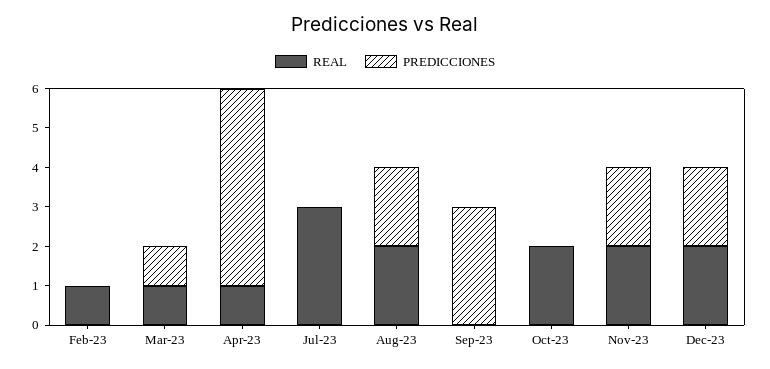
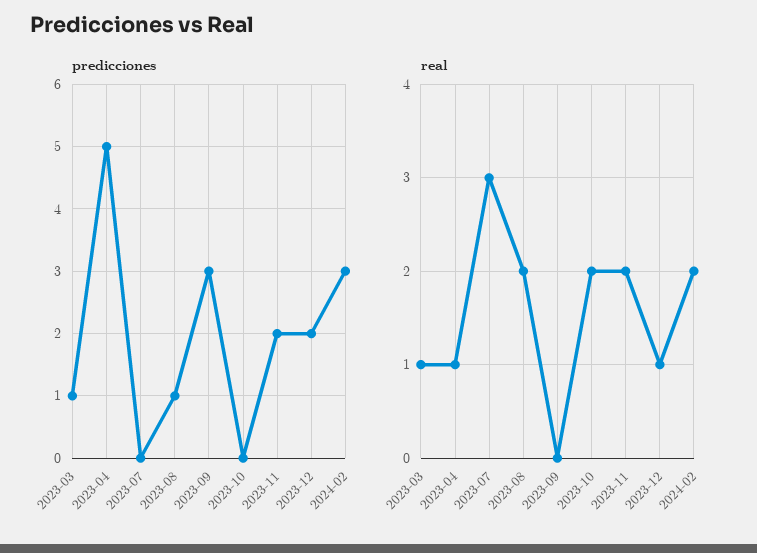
REAL, Feb-23: 1 -> none
PREDICCIONES, Feb-23: 0 -> none
PREDICCIONES, Aug-23: 2 -> 1
REAL, Dec-23: 2 -> 1
PREDICCIONES, 2024-02: none -> 3
REAL, 2024-02: none -> 2

